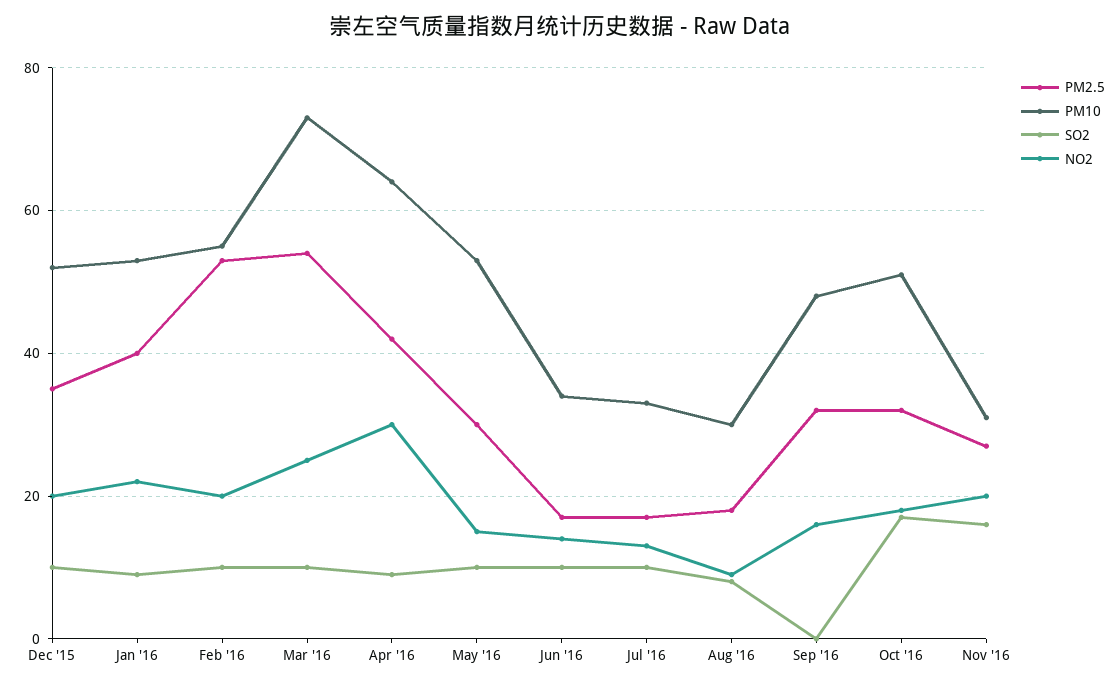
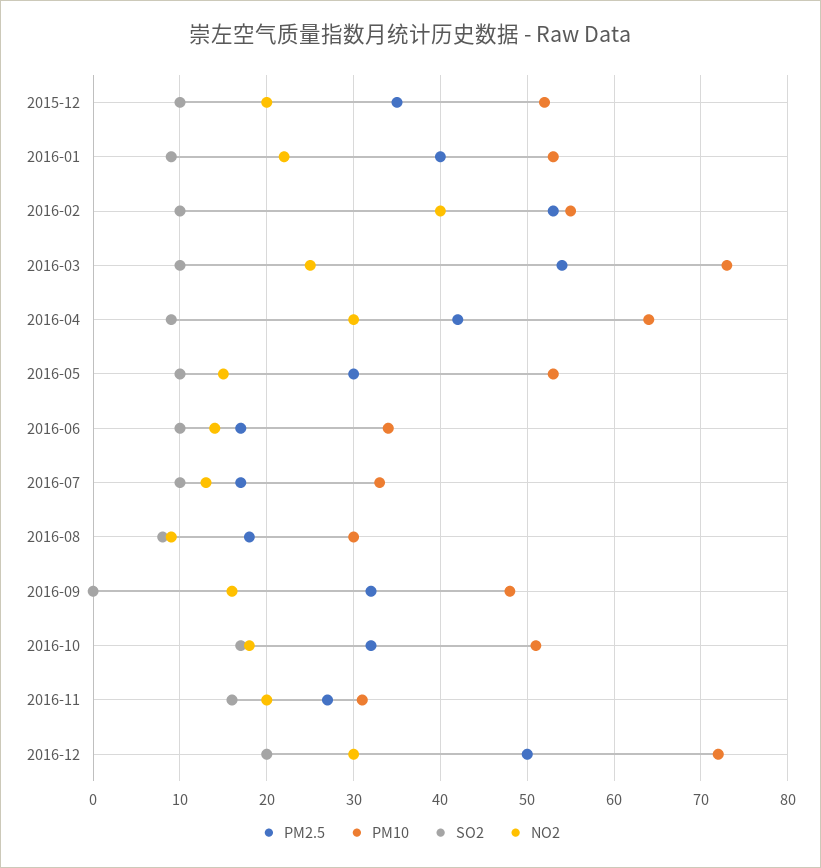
NO2, Feb '16: 20 -> 40
PM2.5, 2016-12: none -> 50
PM10, 2016-12: none -> 72
SO2, 2016-12: none -> 20
NO2, 2016-12: none -> 30

